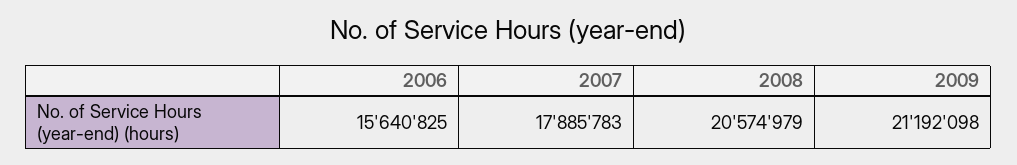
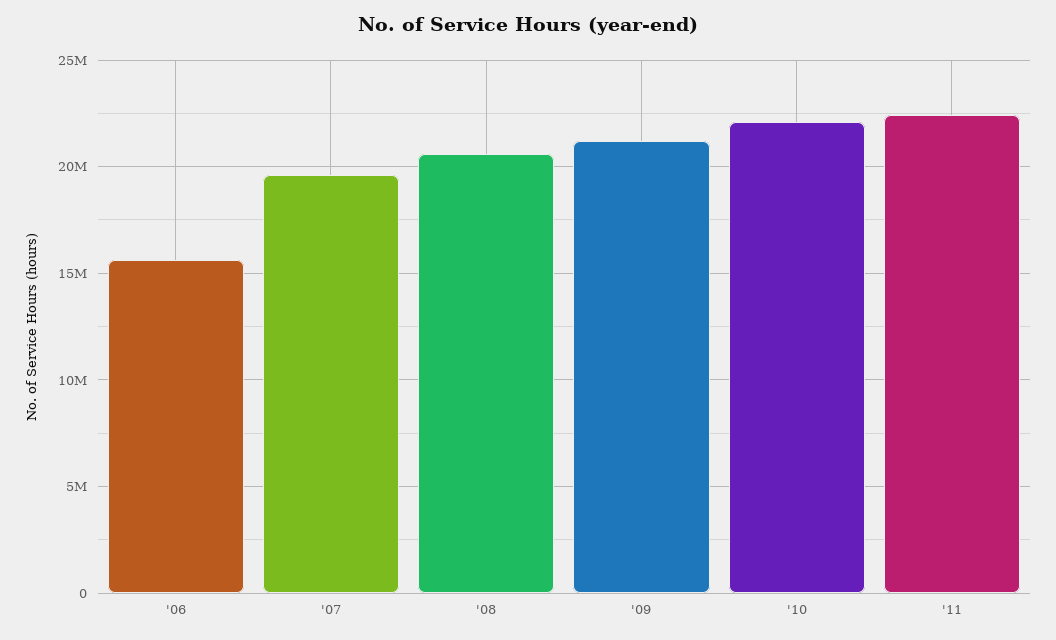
2007: 17885783 -> 19500000
'10: none -> 22000000
'11: none -> 22500000

